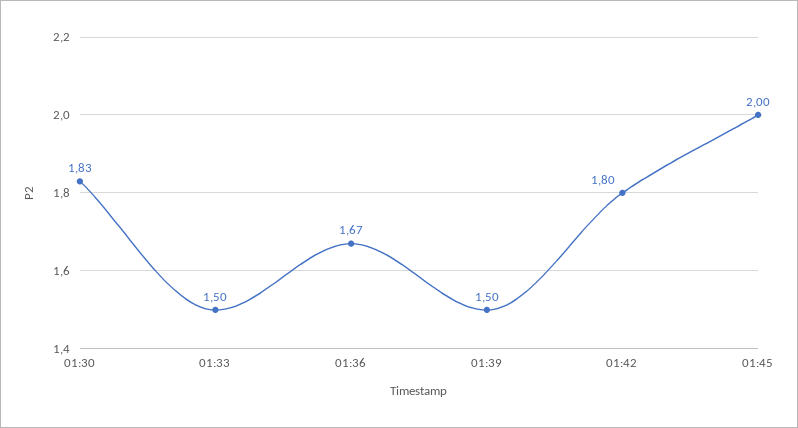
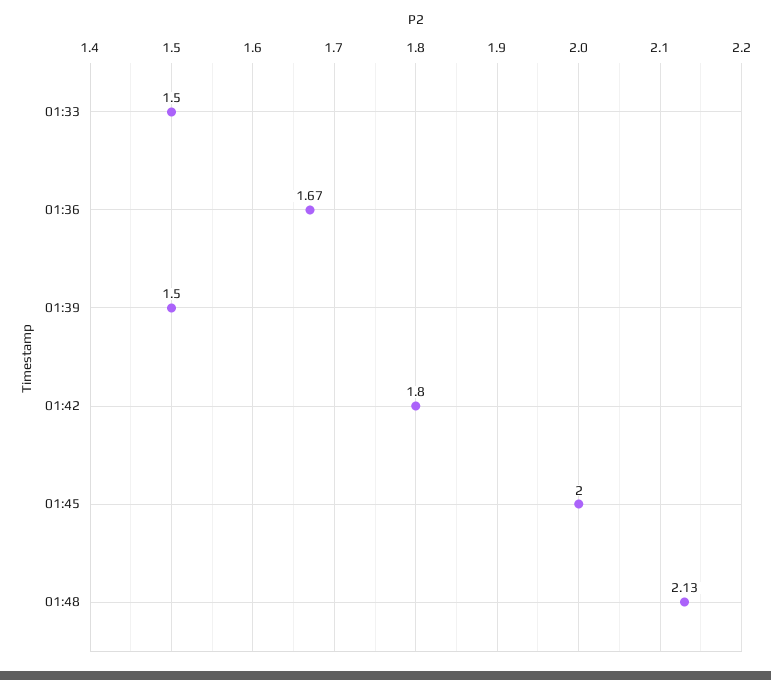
01:30: 1.83 -> none
01:48: none -> 2.13

